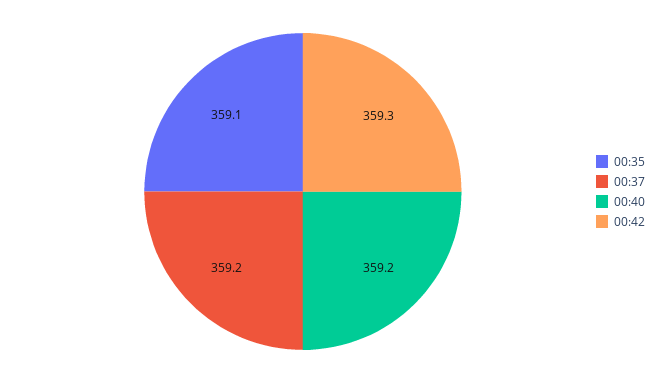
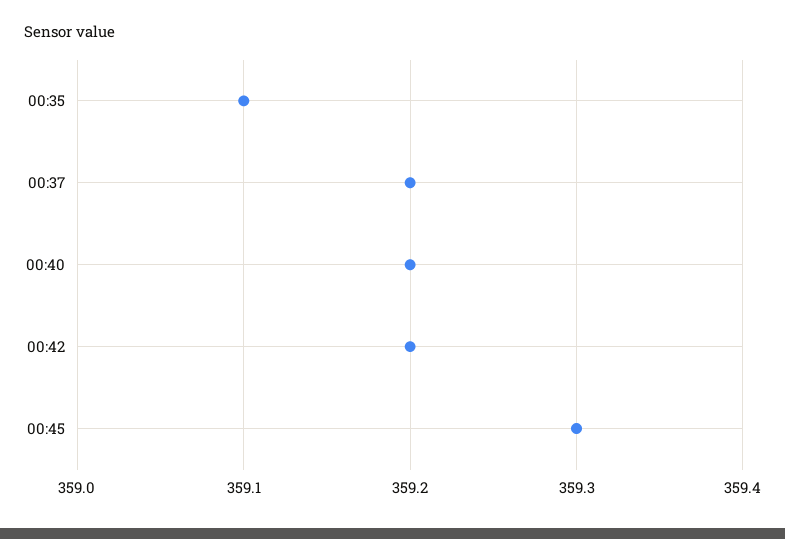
00:42: 359.3 -> 359.2
00:45: none -> 359.3

